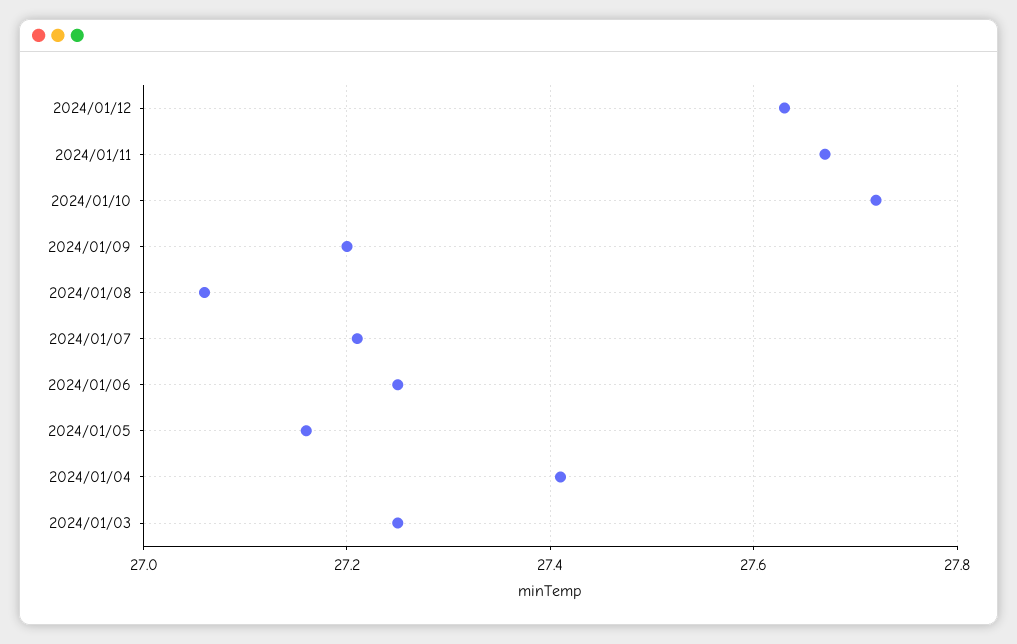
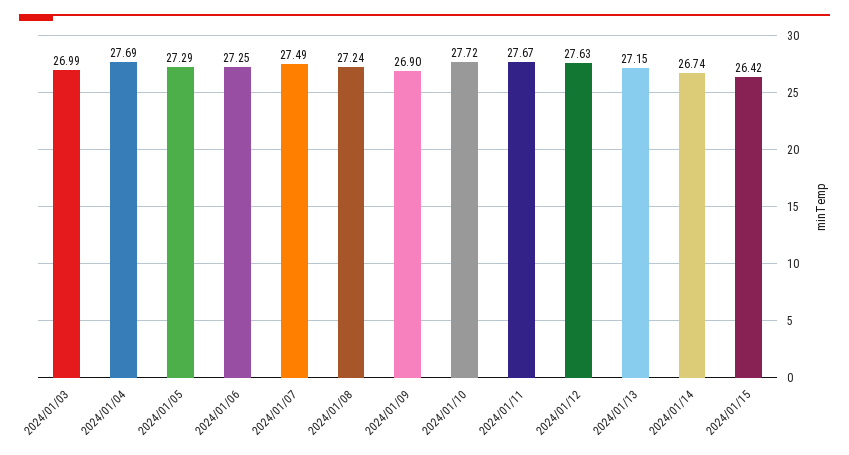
2024/01/09: 27.2 -> 26.9
2024/01/08: 27.05 -> 27.24
2024/01/07: 27.2 -> 27.49
2024/01/05: 27.15 -> 27.29
2024/01/04: 27.4 -> 27.69
2024/01/03: 27.25 -> 26.99
2024/01/13: none -> 27.15
2024/01/14: none -> 26.74
2024/01/15: none -> 26.42

